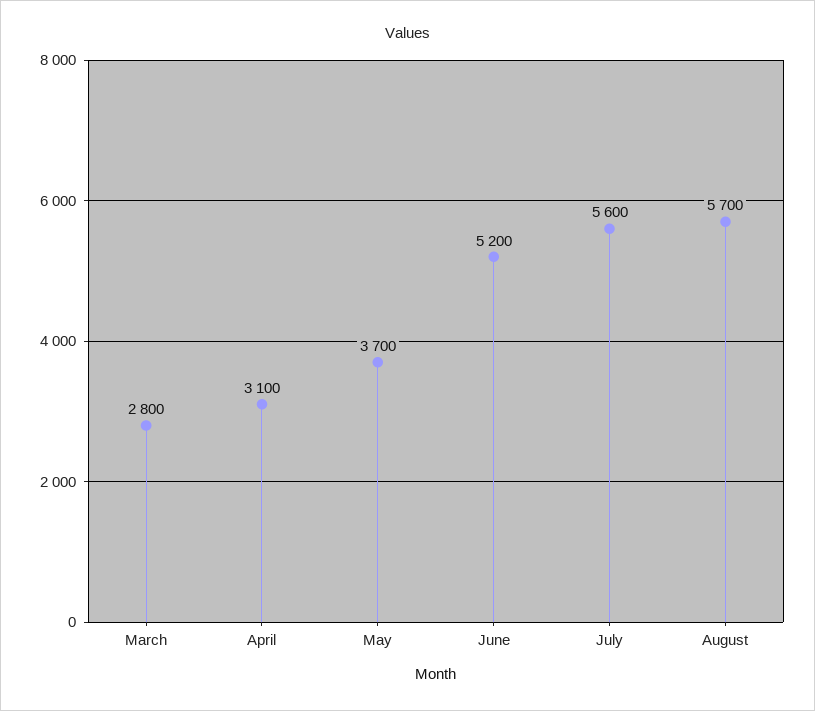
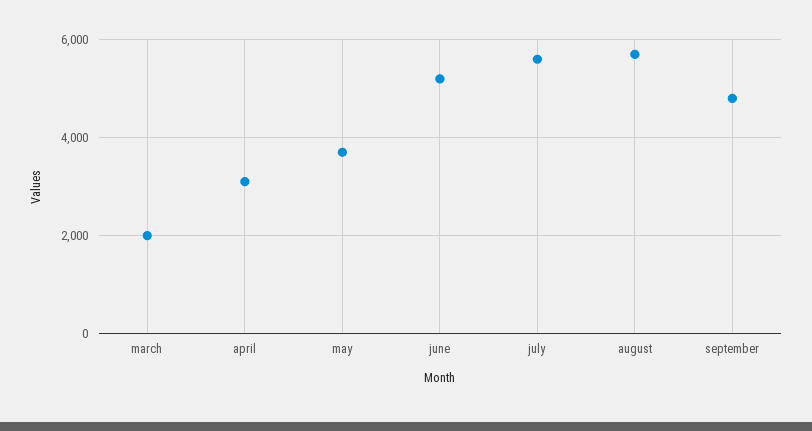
March: 2800 -> 2000
september: none -> 4800

